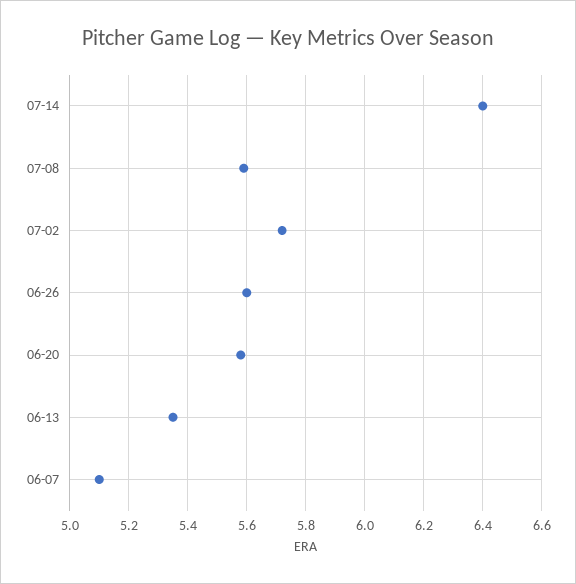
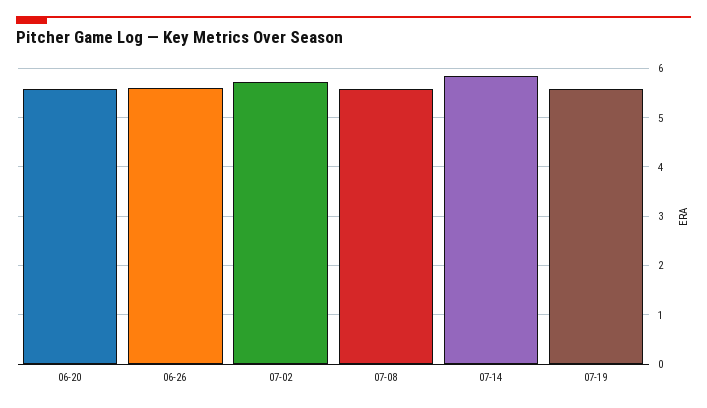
07-14: 6.4 -> 5.8
06-13: 5.35 -> none
06-07: 5.1 -> none
07-19: none -> 5.6

